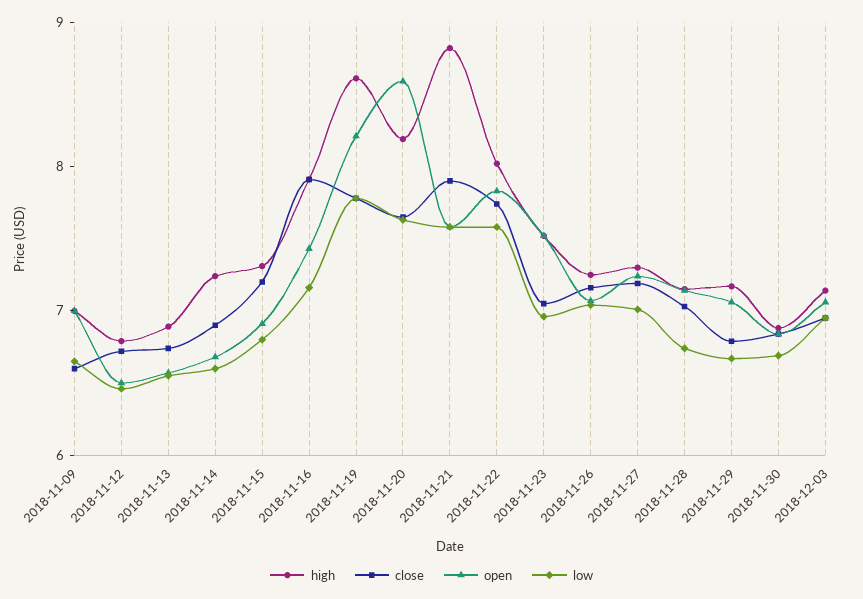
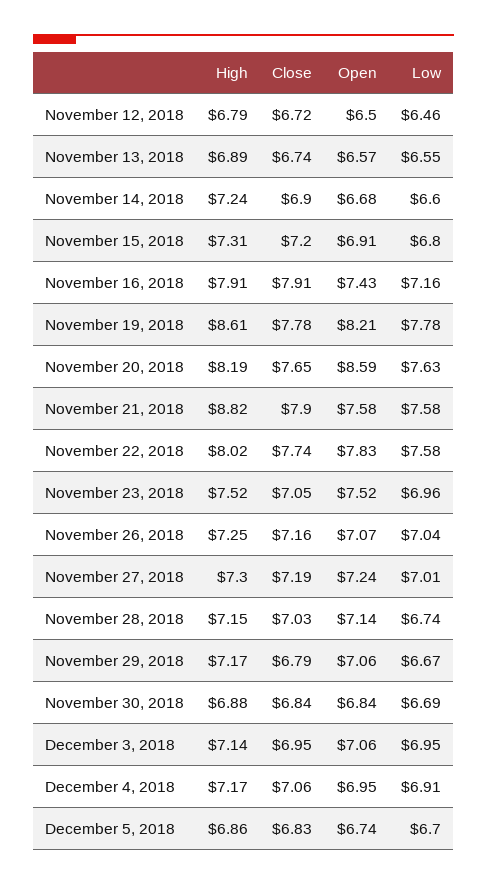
high, 2018-11-09: 7 -> none
close, 2018-11-09: 6.6 -> none
open, 2018-11-09: 7 -> none
low, 2018-11-09: 6.6 -> none
high, December 4, 2018: none -> 7.17
close, December 4, 2018: none -> 7.06
open, December 4, 2018: none -> 6.95
low, December 4, 2018: none -> 6.91
high, December 5, 2018: none -> 6.86
close, December 5, 2018: none -> 6.83
open, December 5, 2018: none -> 6.74
low, December 5, 2018: none -> 6.7

